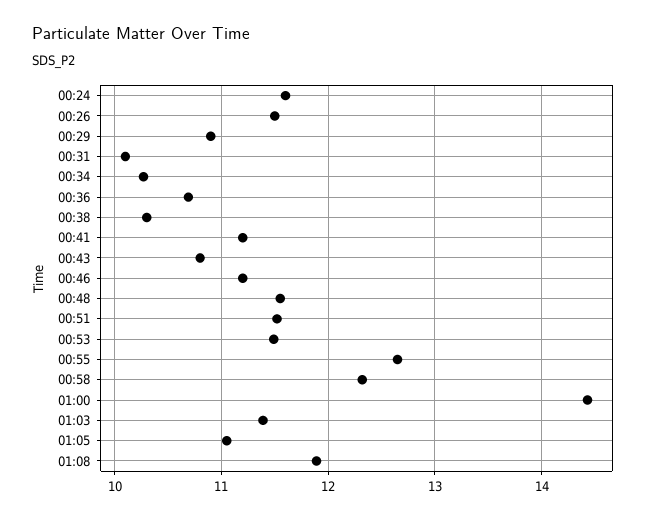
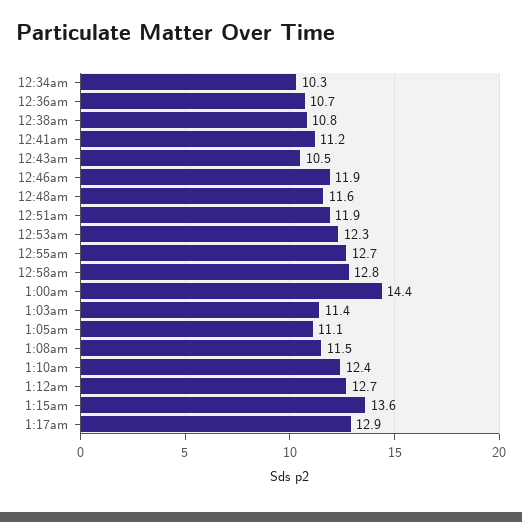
00:24: 11.6 -> none
00:26: 11.5 -> none
00:29: 10.9 -> none
00:31: 10.1 -> none
00:38: 10.3 -> 10.8
00:43: 10.8 -> 10.5
00:46: 11.2 -> 11.9
00:51: 11.5 -> 11.9
00:53: 11.5 -> 12.3
00:58: 12.3 -> 12.8
01:08: 11.9 -> 11.5
1:10am: none -> 12.4
1:12am: none -> 12.7
1:15am: none -> 13.6
1:17am: none -> 12.9

